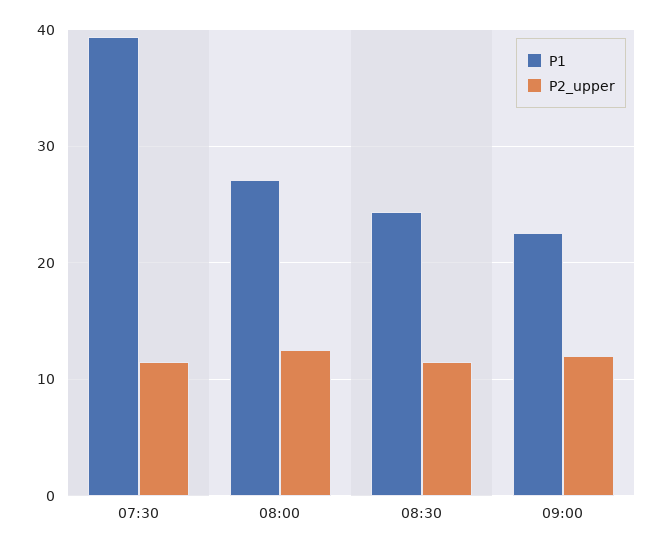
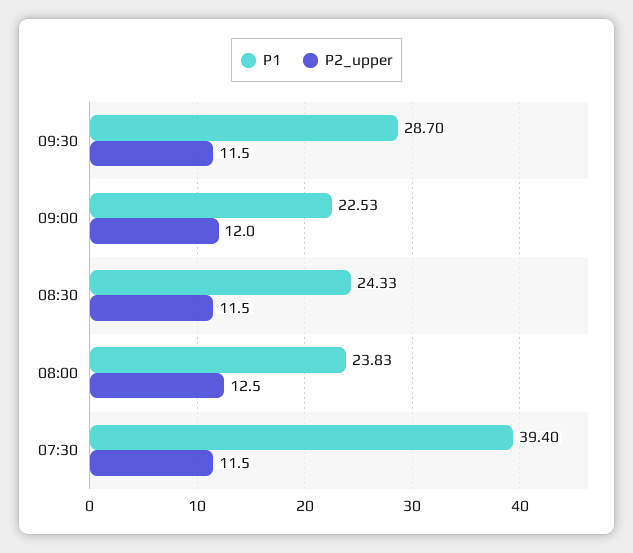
P1, 08:00: 27 -> 23.83
P1, 09:30: none -> 28.7
P2_upper, 09:30: none -> 11.5

